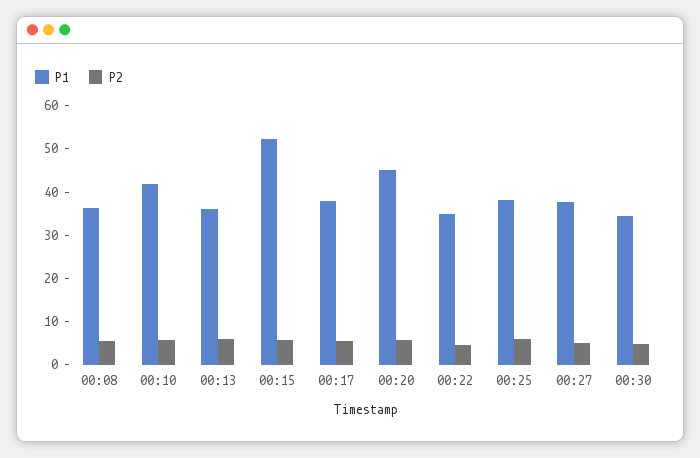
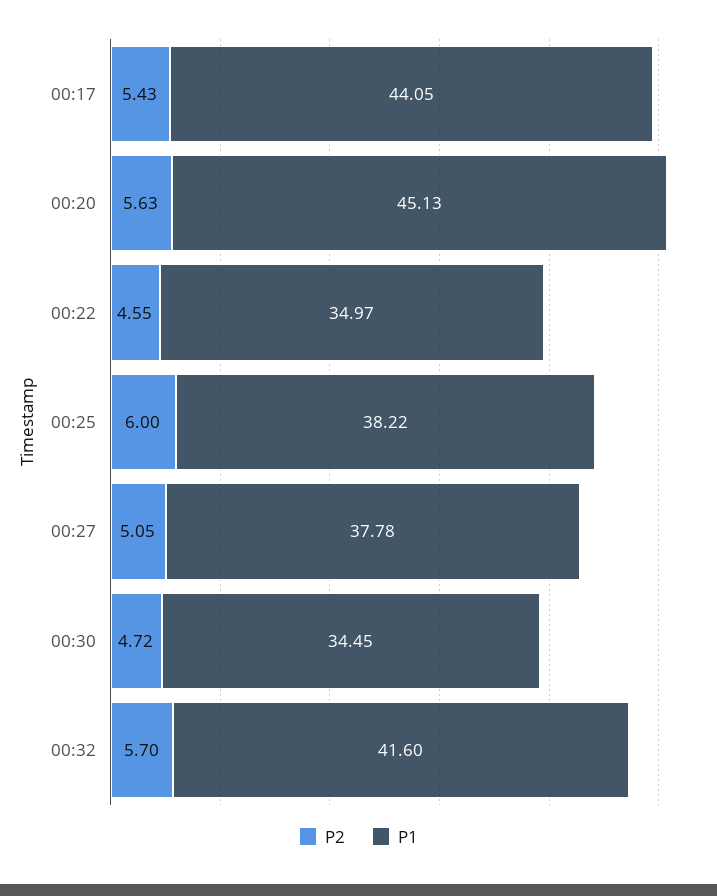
P1, 00:08: 36 -> none
P2, 00:08: 6 -> none
P1, 00:10: 42 -> none
P2, 00:10: 6 -> none
P1, 00:13: 36 -> none
P2, 00:13: 6 -> none
P1, 00:15: 52 -> none
P2, 00:15: 6 -> none
P1, 00:17: 38 -> 44.05
P2, 00:32: none -> 5.7
P1, 00:32: none -> 41.6

